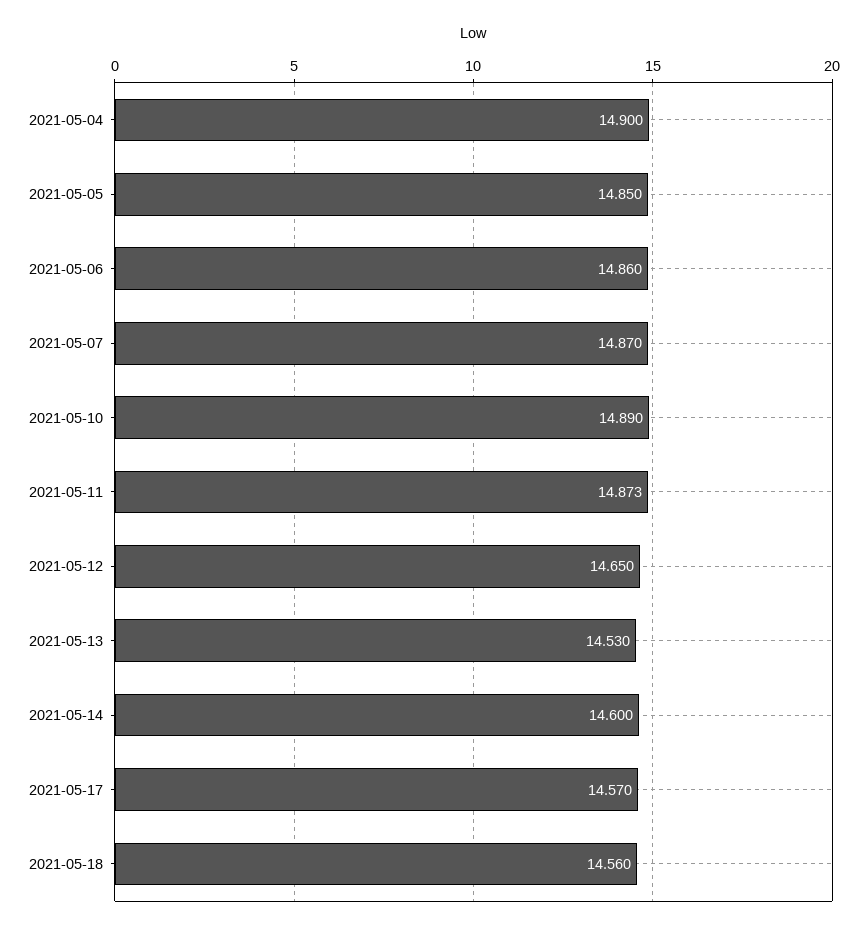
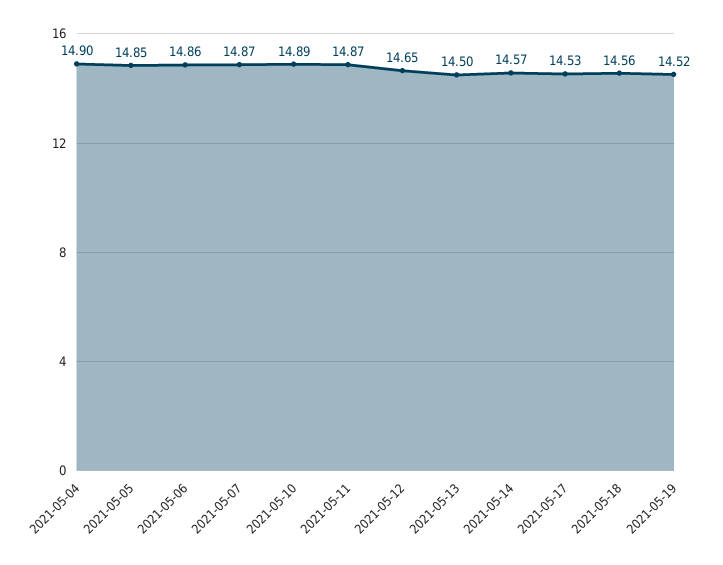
2021-05-13: 14.53 -> 14.5
2021-05-14: 14.6 -> 14.57
2021-05-17: 14.57 -> 14.53
2021-05-19: none -> 14.52

